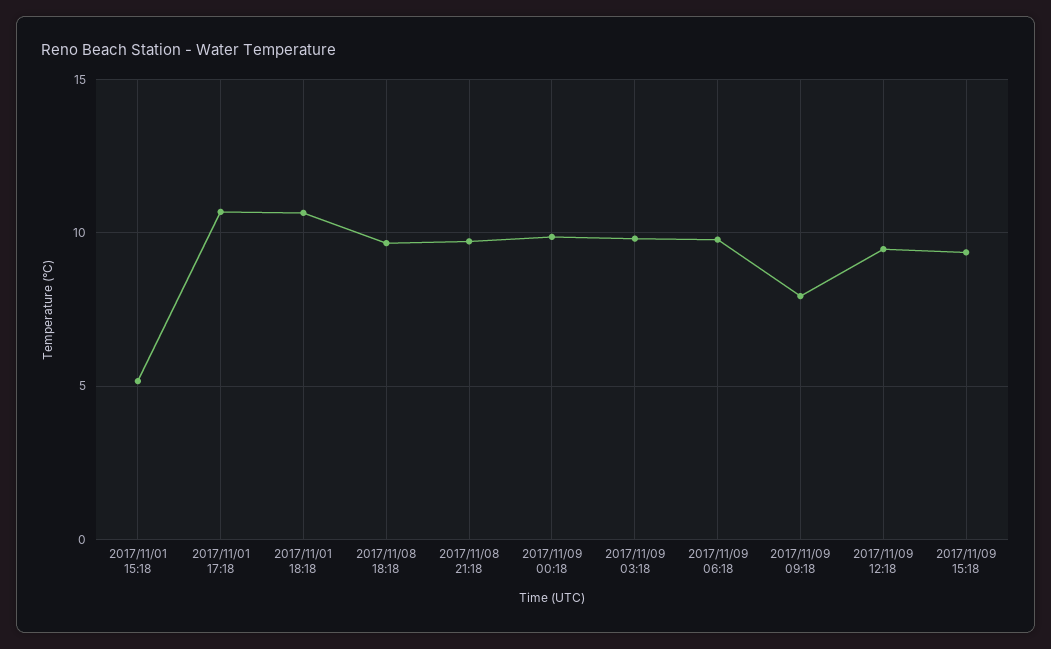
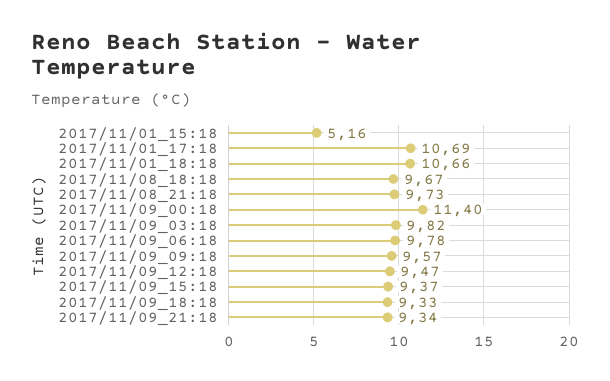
2017/11/09 00:18: 10 -> 11.4
2017/11/09 09:18: 8 -> 9.57
2017/11/09_18:18: none -> 9.33
2017/11/09_21:18: none -> 9.34

